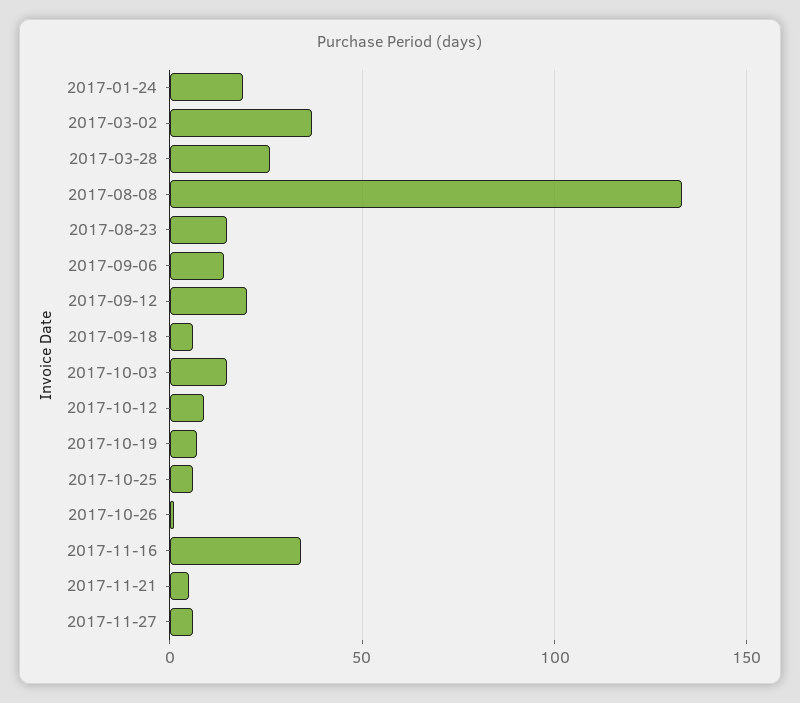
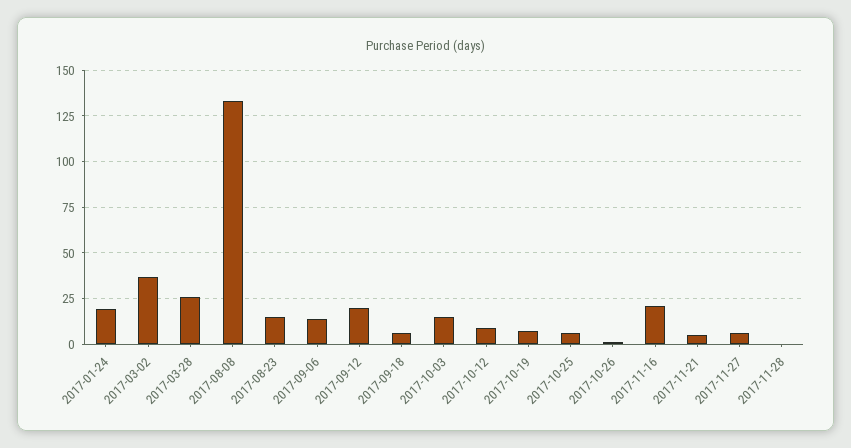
2017-11-16: 35 -> 20
2017-11-28: none -> 0

